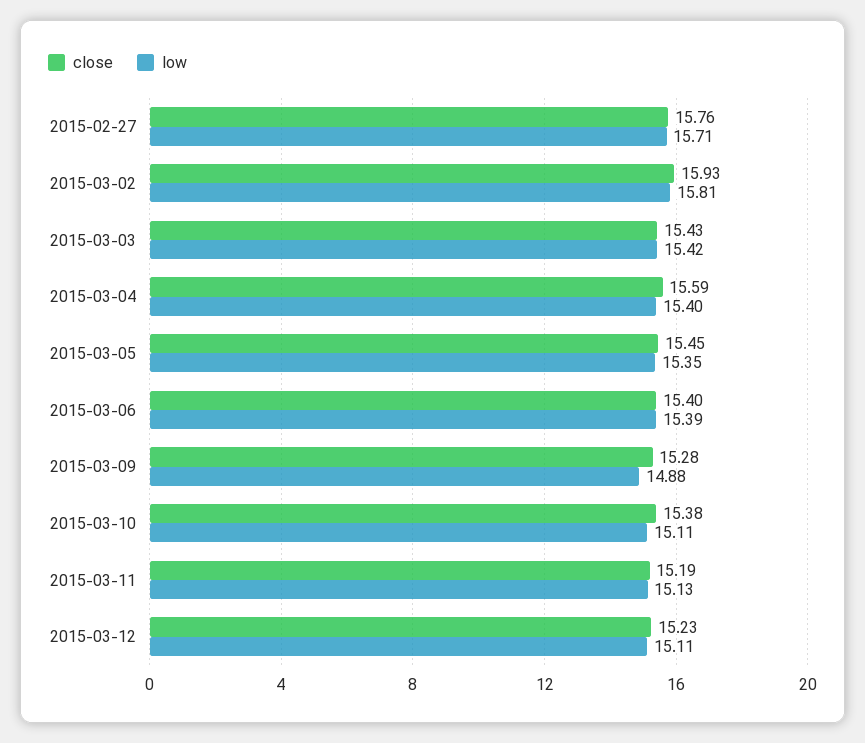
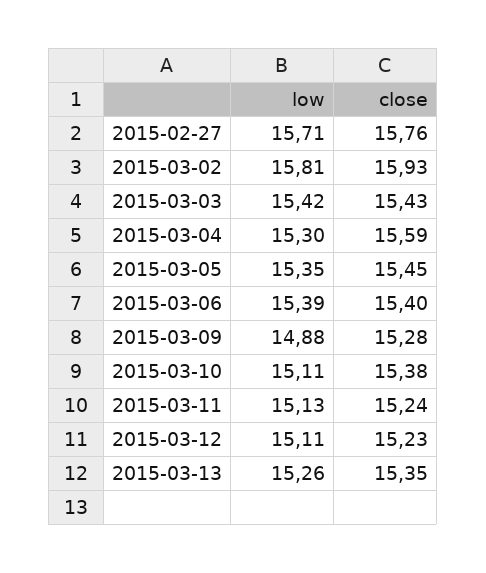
low, 2015-03-04: 15.4 -> 15.3
close, 2015-03-11: 15.19 -> 15.24
low, 2015-03-13: none -> 15.26
close, 2015-03-13: none -> 15.35

